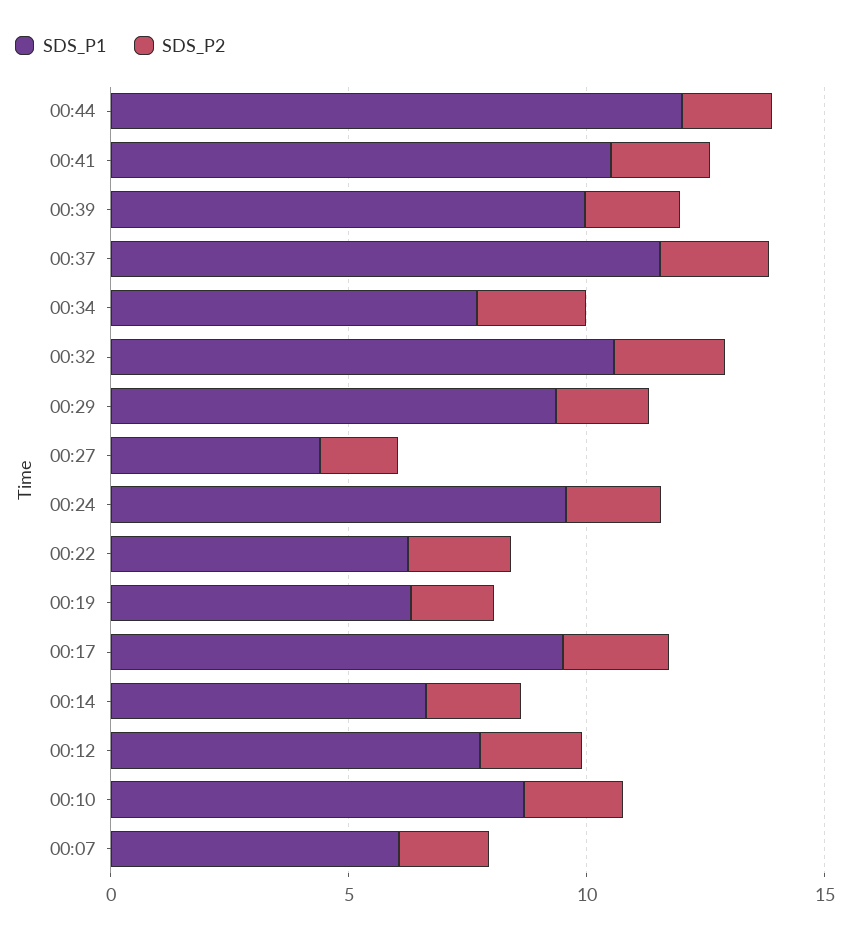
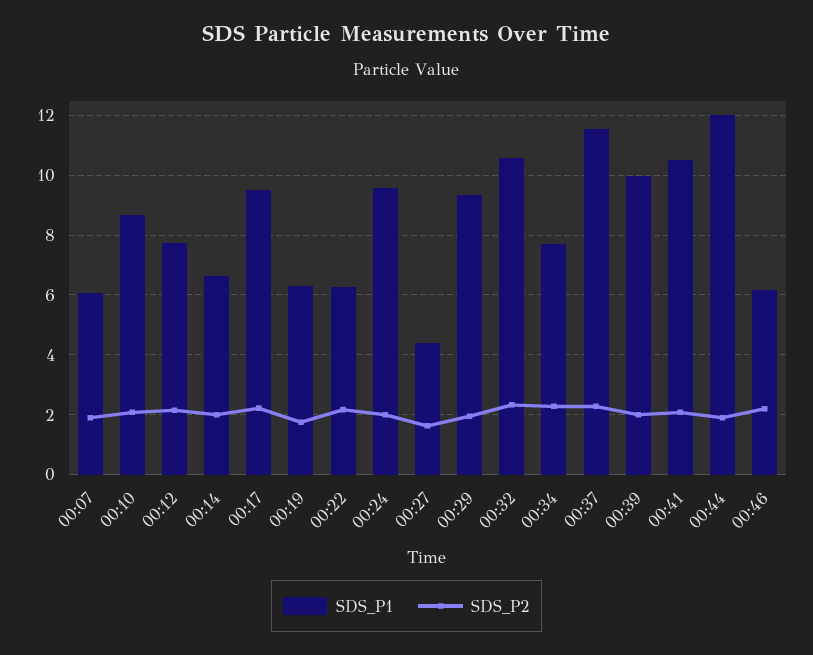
SDS_P1, 00:46: none -> 6.25
SDS_P2, 00:46: none -> 2.25

